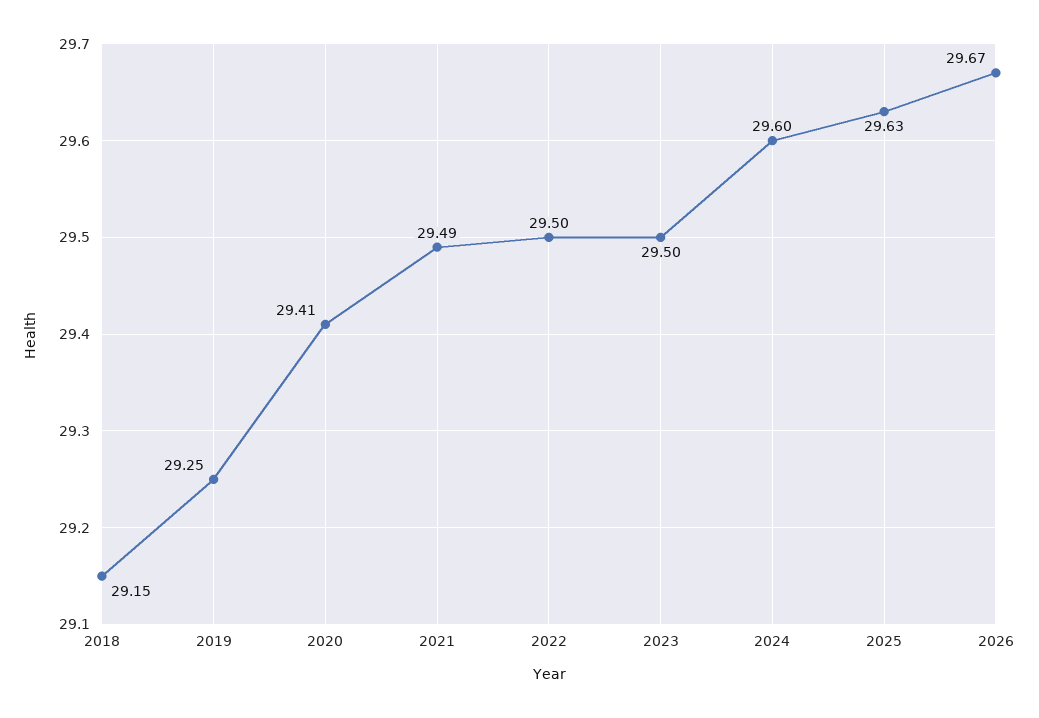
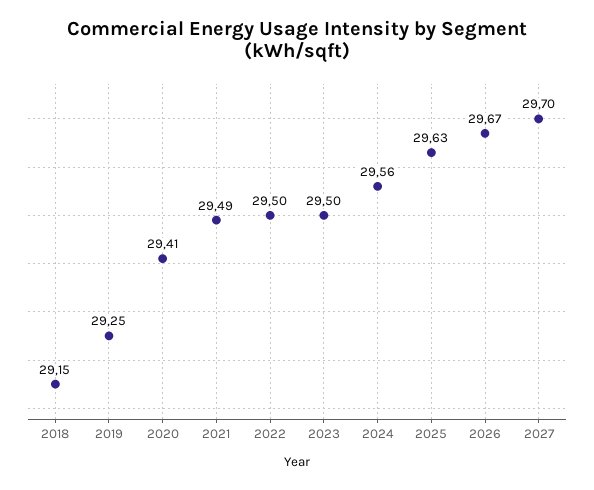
2024: 29.6 -> 29.56
2027: none -> 29.7

